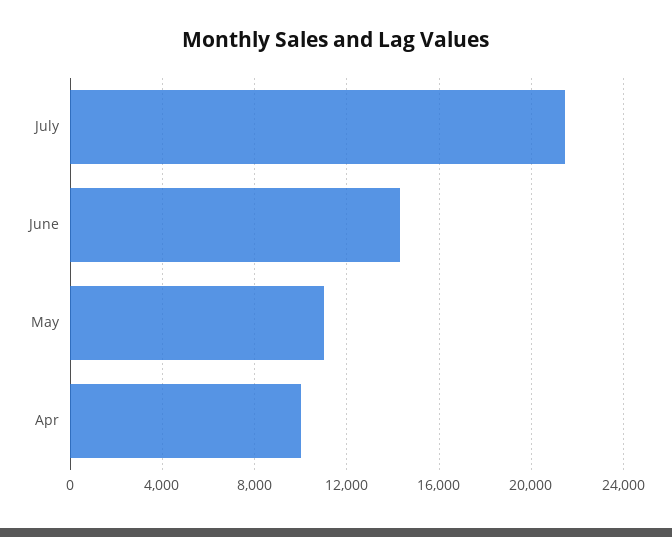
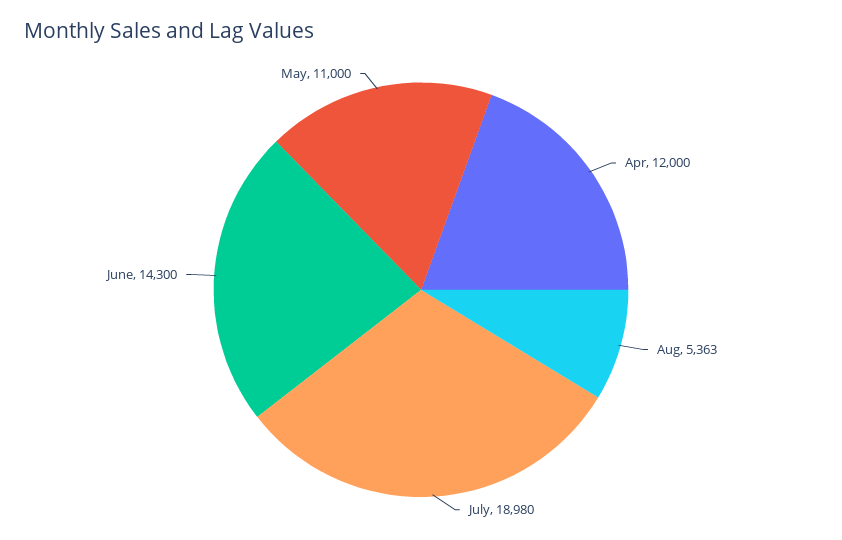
July: 21500 -> 18980
Apr: 10000 -> 12000
Aug: none -> 5363

